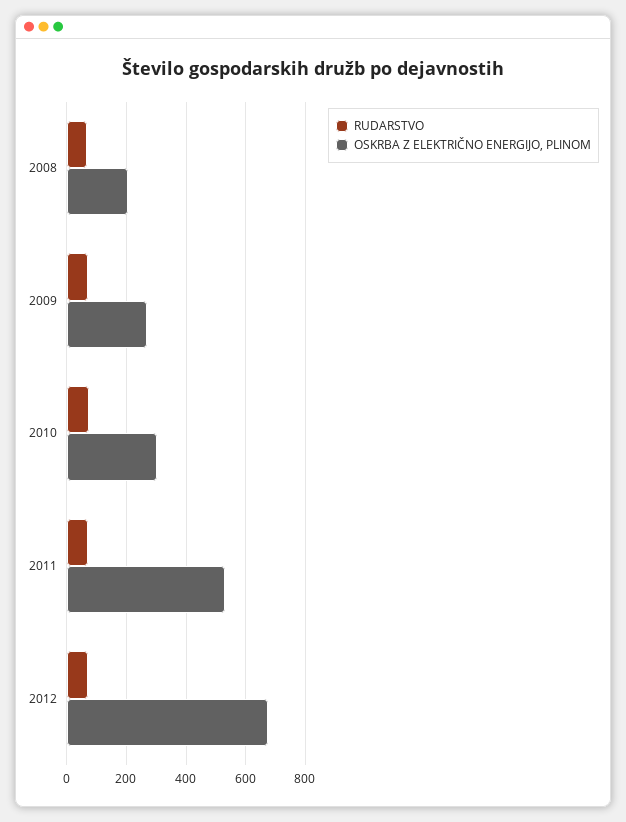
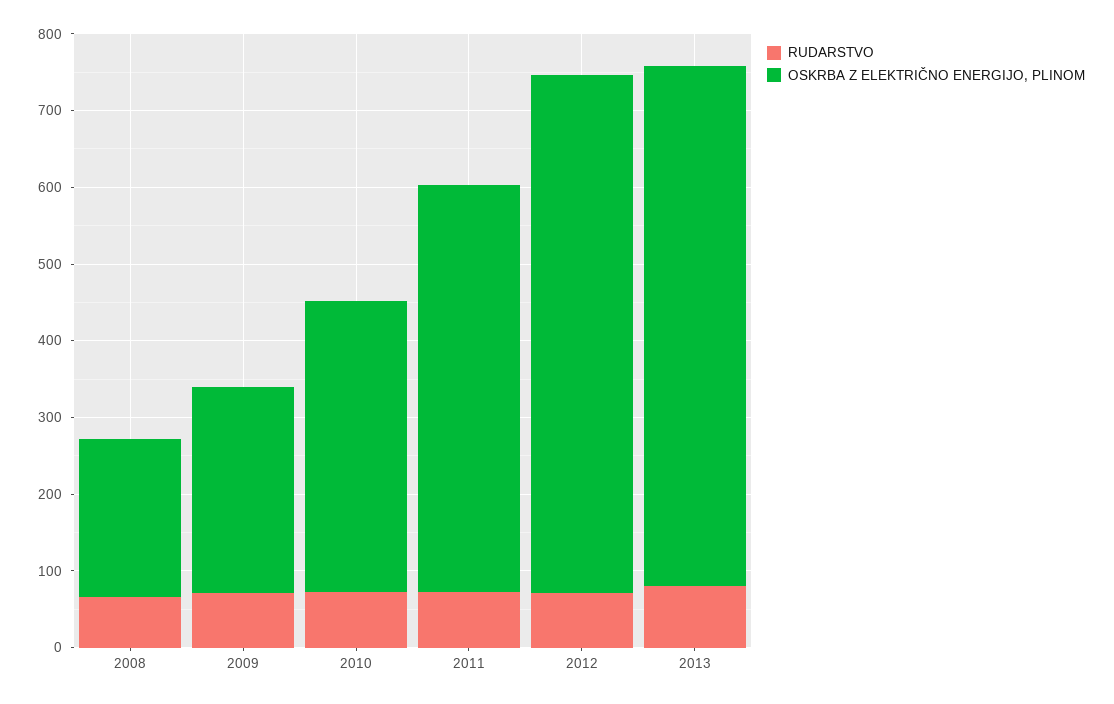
OSKRBA Z ELEKTRIČNO ENERGIJO, PLINOM, 2010: 300 -> 380
RUDARSTVO, 2013: none -> 80
OSKRBA Z ELEKTRIČNO ENERGIJO, PLINOM, 2013: none -> 680

